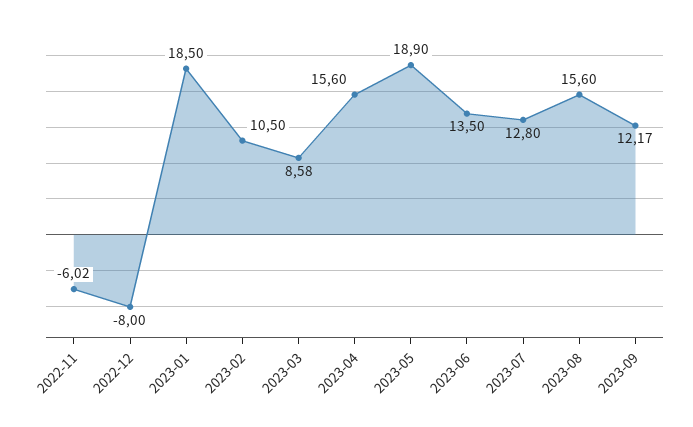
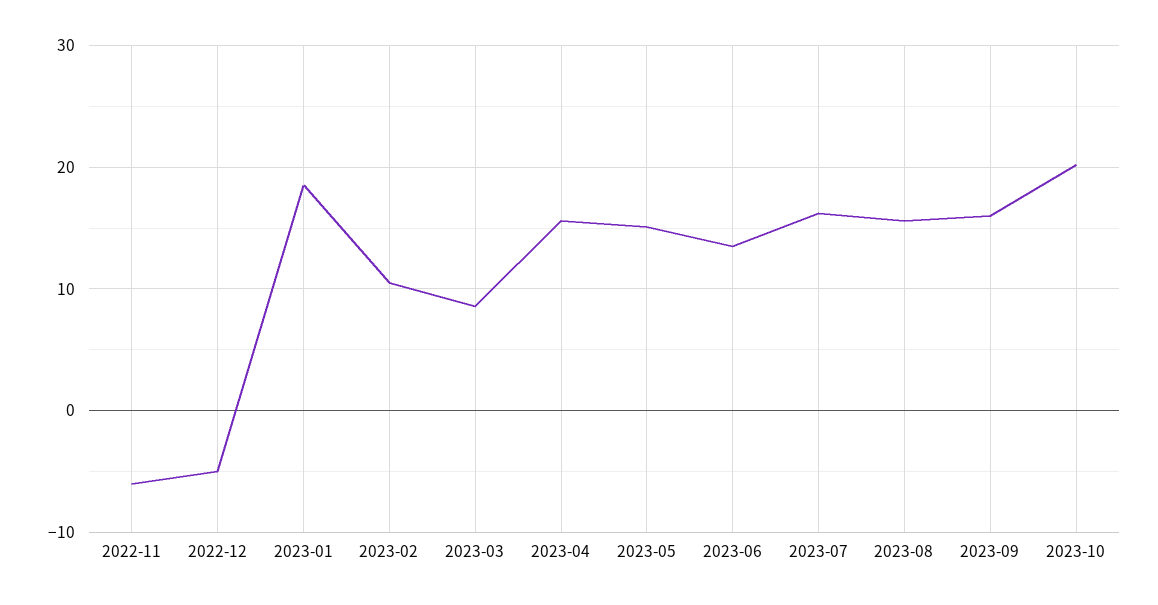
2022-12: -8 -> -5
2023-05: 18.9 -> 15
2023-07: 12.8 -> 16
2023-09: 12.17 -> 16
2023-10: none -> 20

